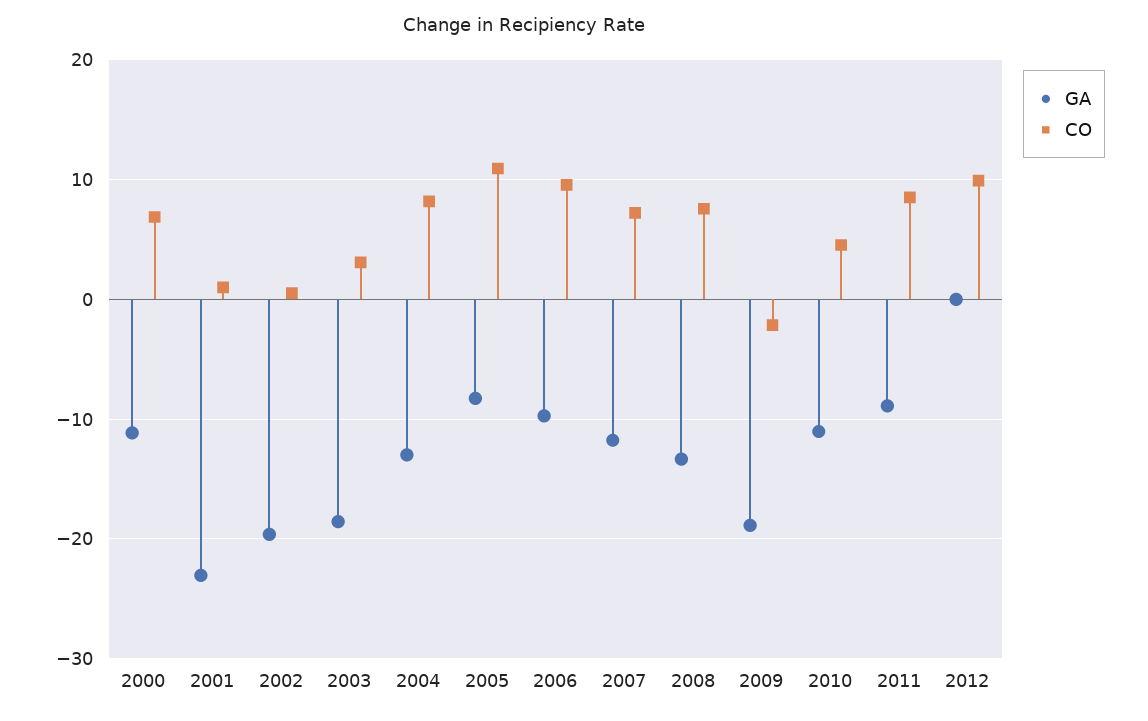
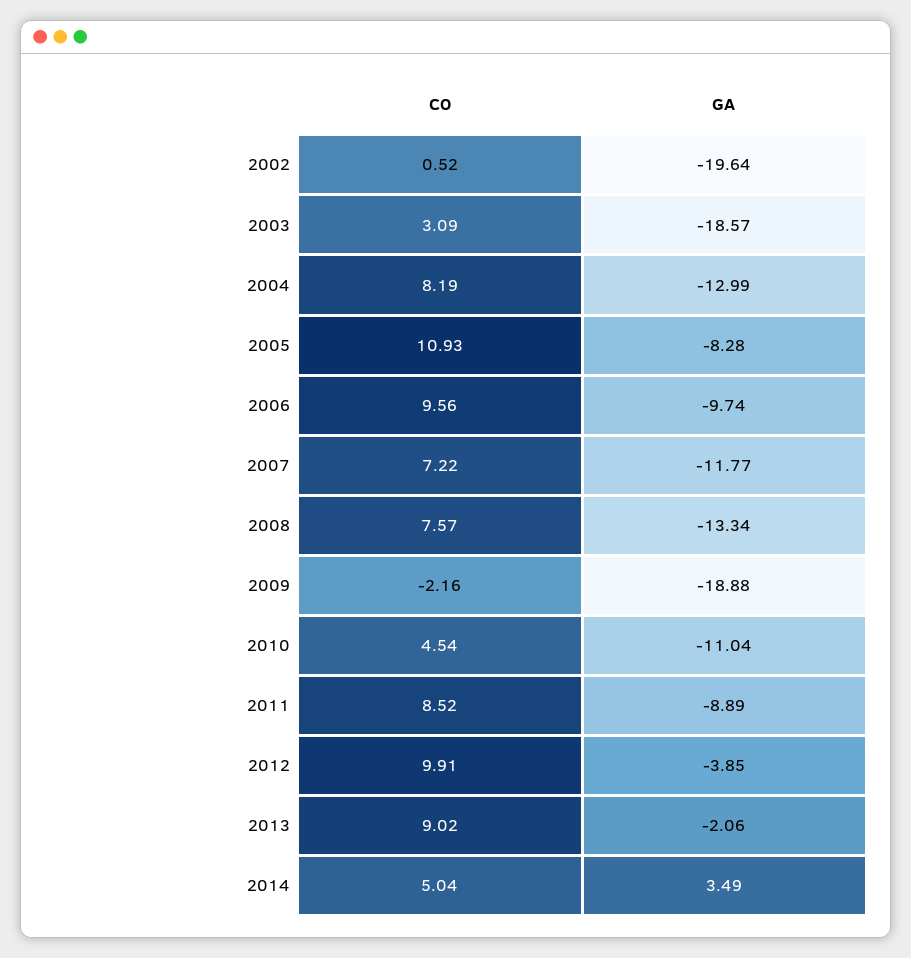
GA, 2000: -11 -> none
CO, 2000: 7 -> none
GA, 2001: -23 -> none
CO, 2001: 1 -> none
GA, 2012: 0 -> -3.85
CO, 2013: none -> 9.02
GA, 2013: none -> -2.06
CO, 2014: none -> 5.04
GA, 2014: none -> 3.49

